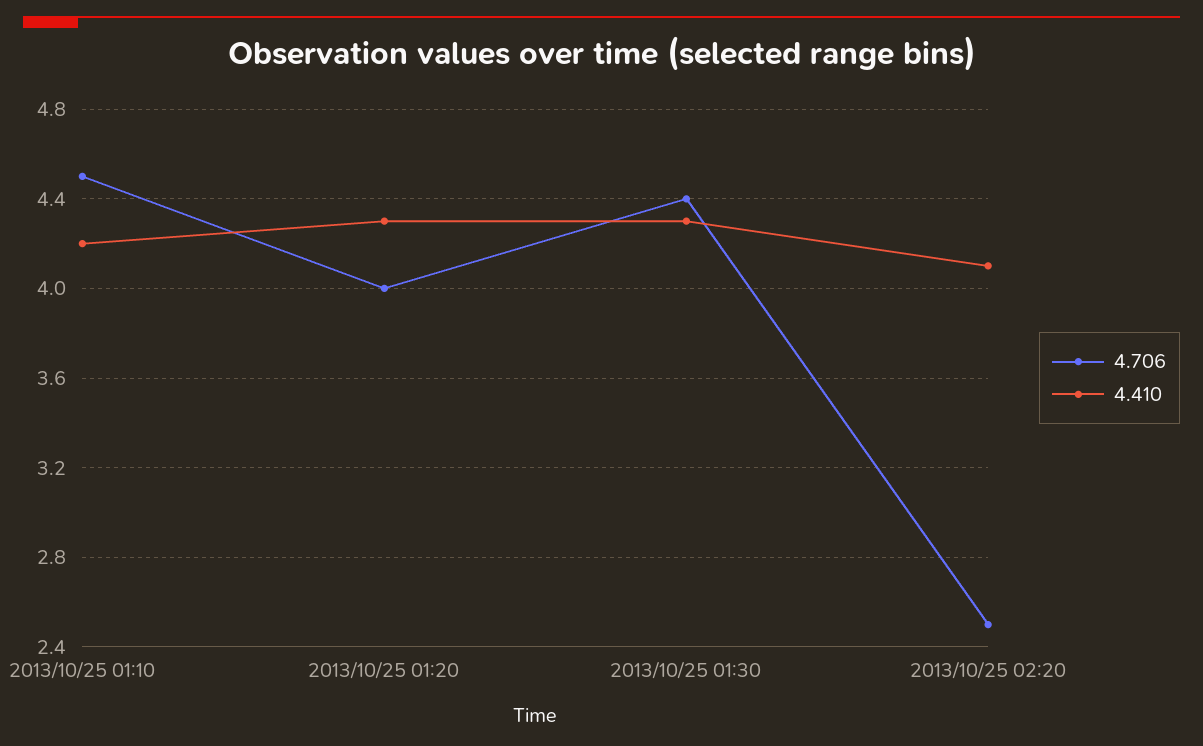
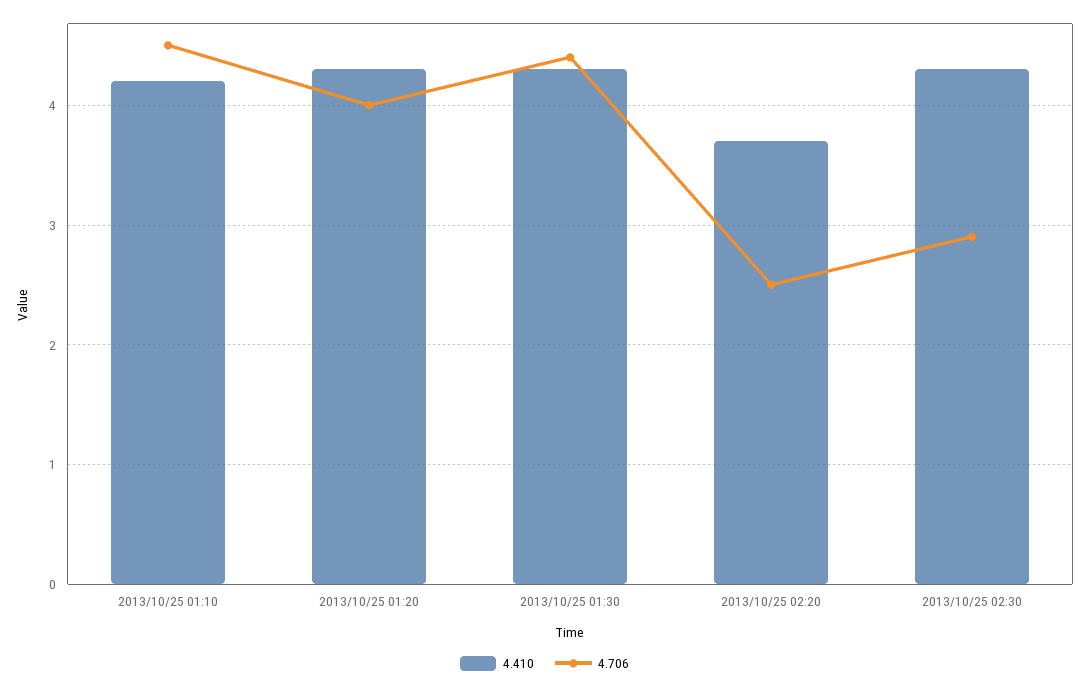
4.410, 2013/10/25 02:20: 4.1 -> 3.7
4.410, 2013/10/25 02:30: none -> 4.3
4.706, 2013/10/25 02:30: none -> 2.9

